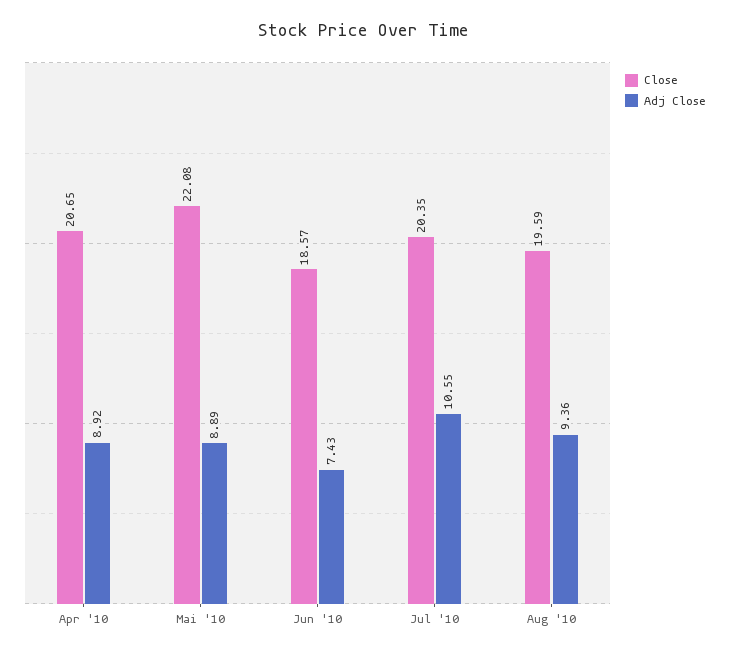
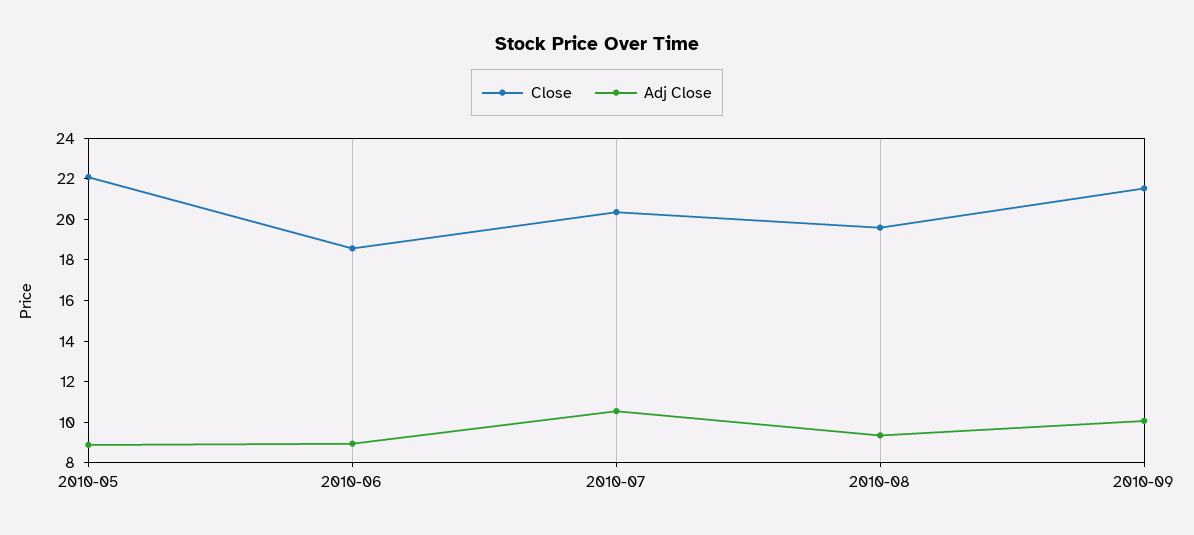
Close, Apr '10: 20.65 -> none
Adj Close, Apr '10: 8.92 -> none
Adj Close, Jun '10: 7.43 -> 9
Close, 2010-09: none -> 21.5
Adj Close, 2010-09: none -> 10

